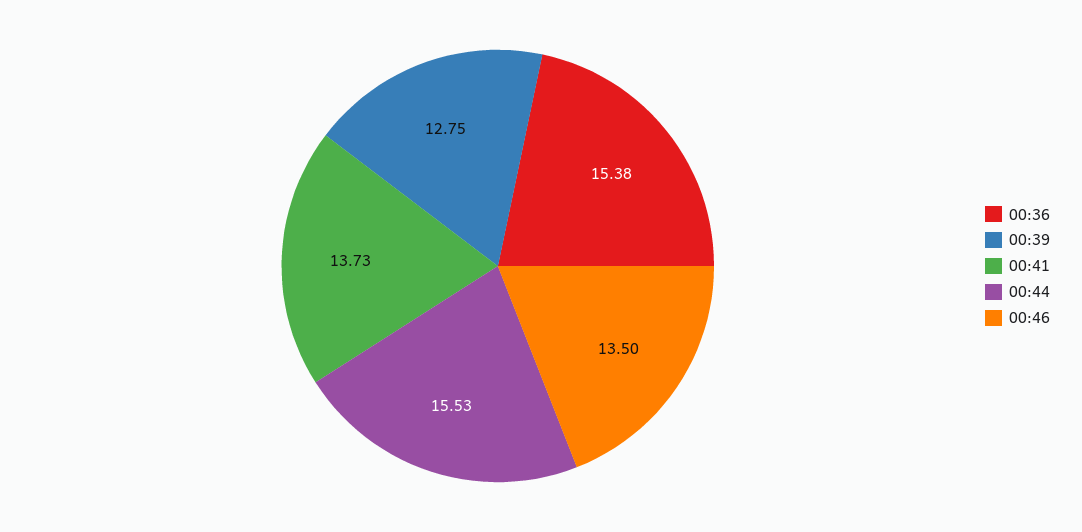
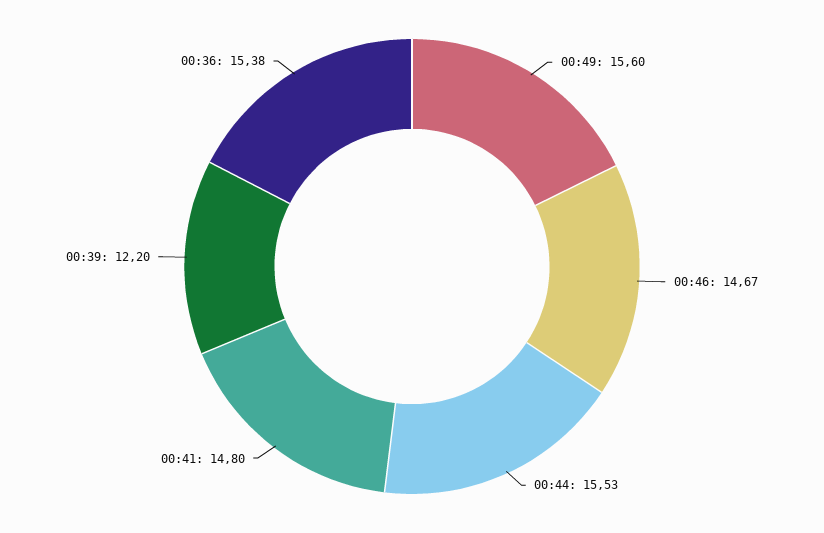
00:39: 12.75 -> 12.2
00:41: 13.73 -> 14.8
00:46: 13.5 -> 14.67
00:49: none -> 15.6

